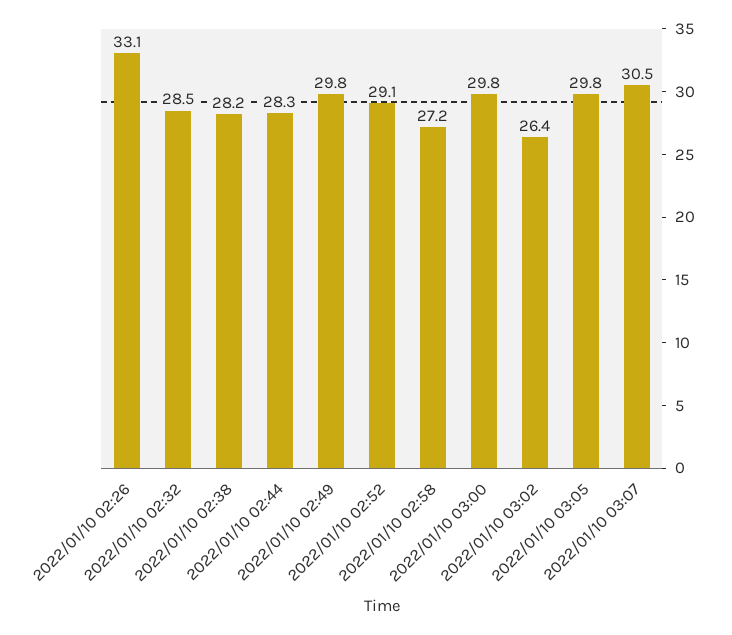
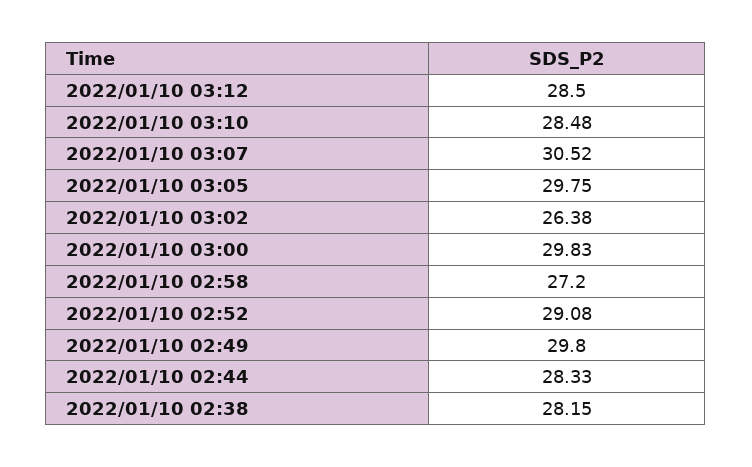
2022/01/10 02:26: 33.1 -> none
2022/01/10 02:32: 28.5 -> none
2022/01/10 03:12: none -> 28.5
2022/01/10 03:10: none -> 28.48

